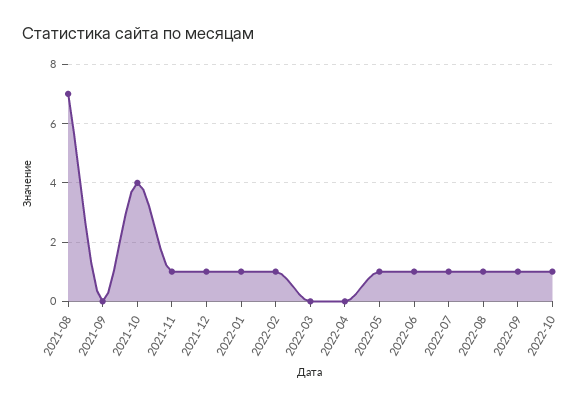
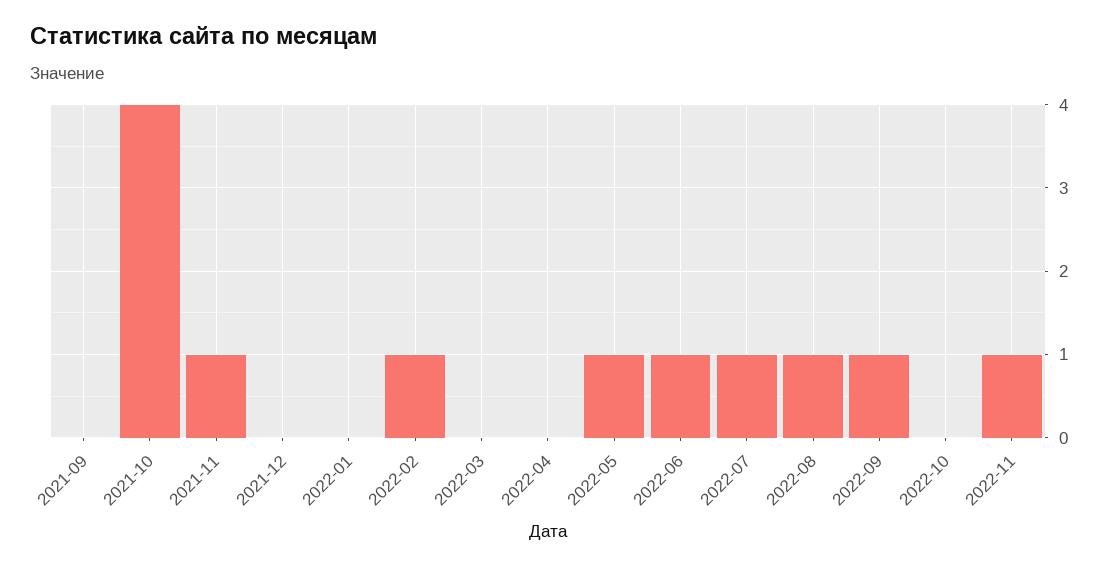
2021-08: 7 -> none
2021-12: 1 -> 0
2022-01: 1 -> 0
2022-10: 1 -> 0
2022-11: none -> 1

